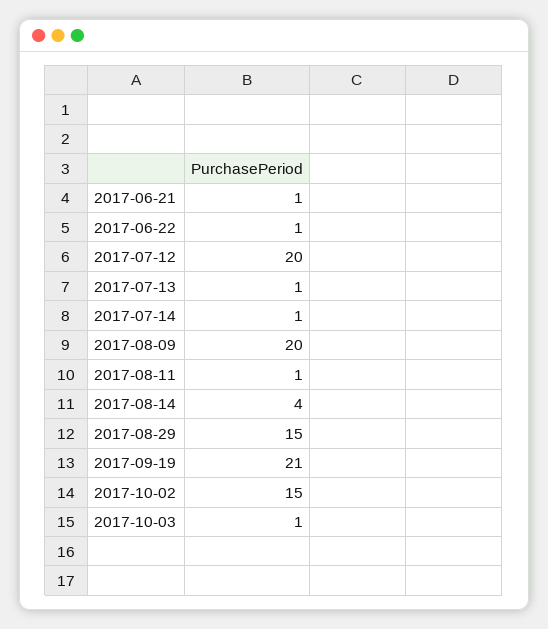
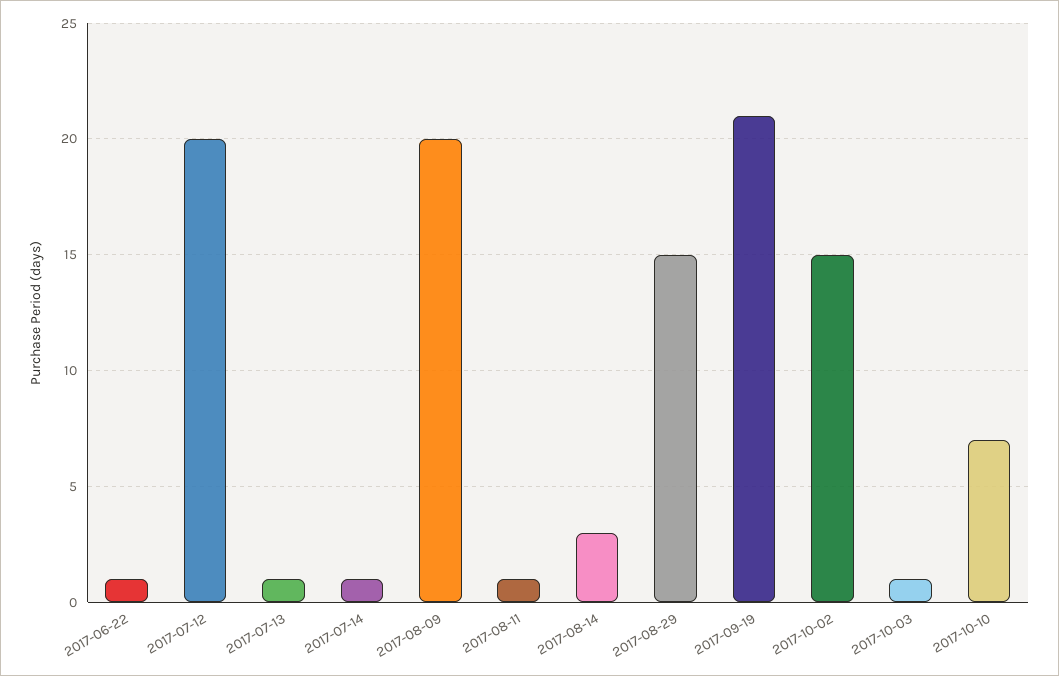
2017-06-21: 1 -> none
2017-08-14: 4 -> 3
2017-10-10: none -> 7

